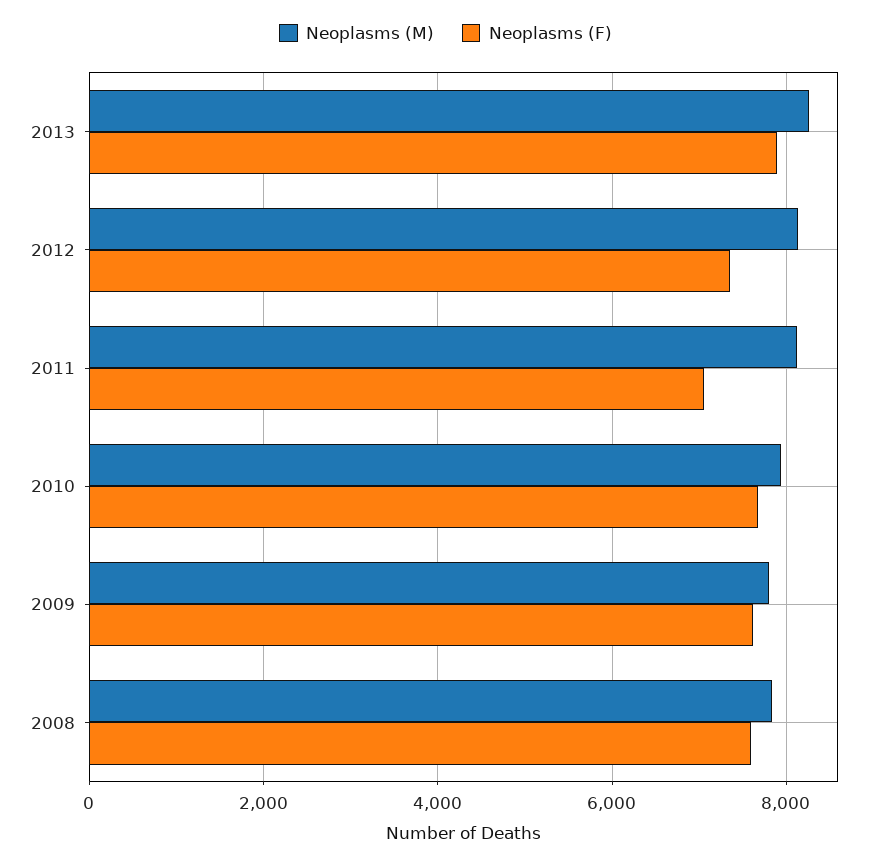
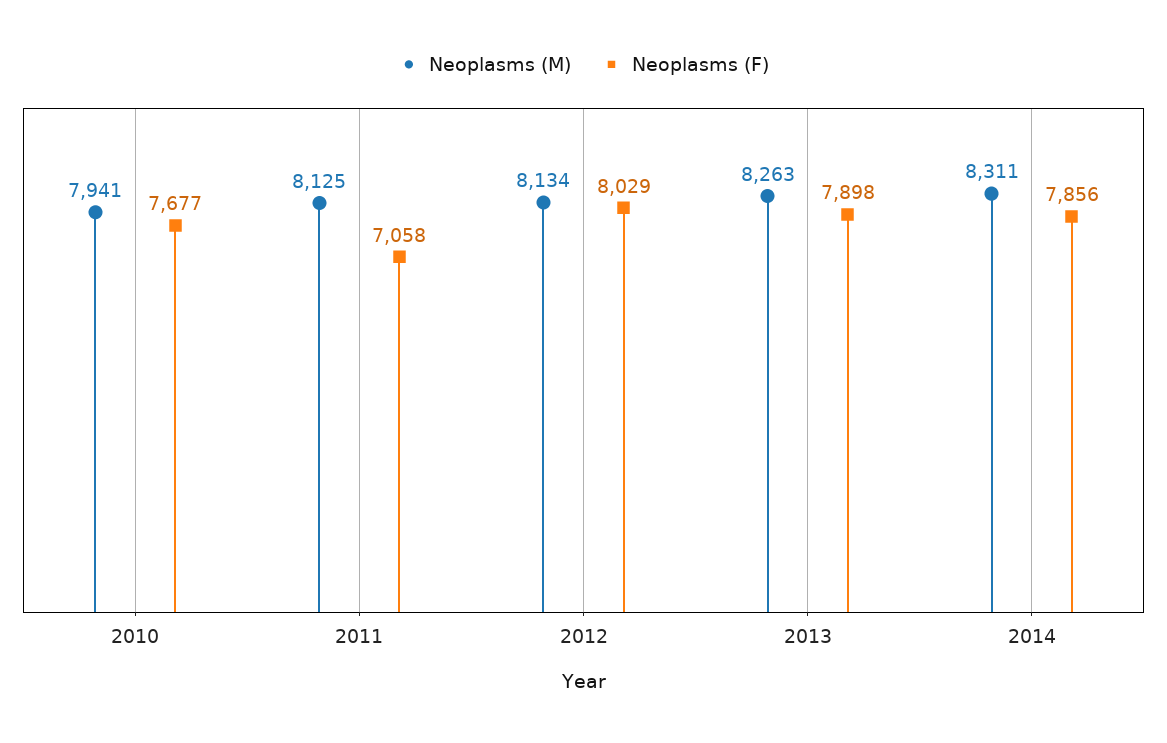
Neoplasms (F), 2012: 7400 -> 8029
Neoplasms (M), 2009: 7800 -> none
Neoplasms (F), 2009: 7600 -> none
Neoplasms (M), 2008: 7800 -> none
Neoplasms (F), 2008: 7600 -> none
Neoplasms (M), 2014: none -> 8311
Neoplasms (F), 2014: none -> 7856

